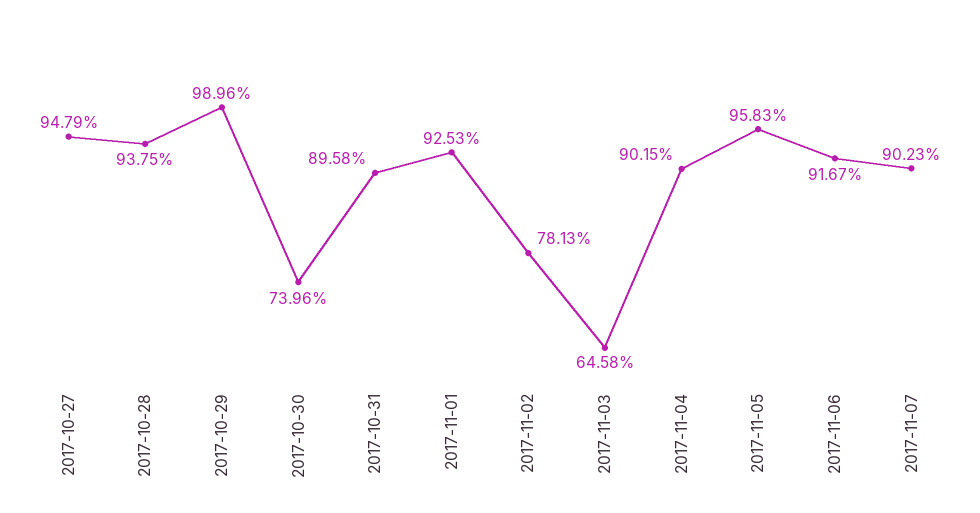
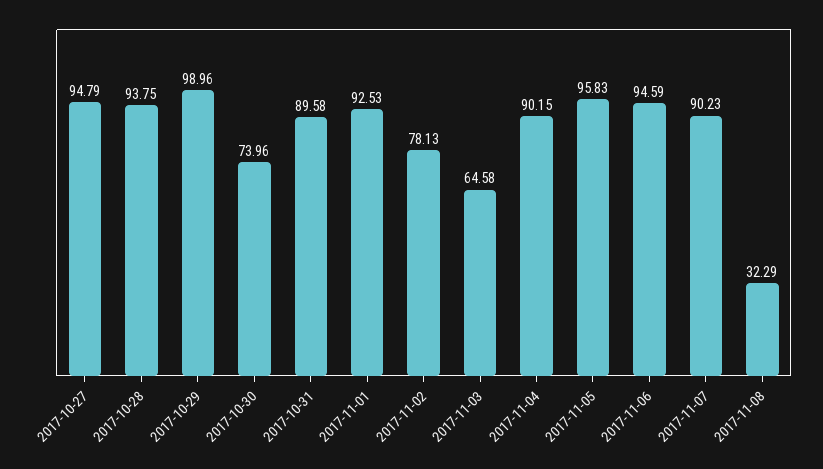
2017-11-06: 91.67 -> 94.59
2017-11-08: none -> 32.29

